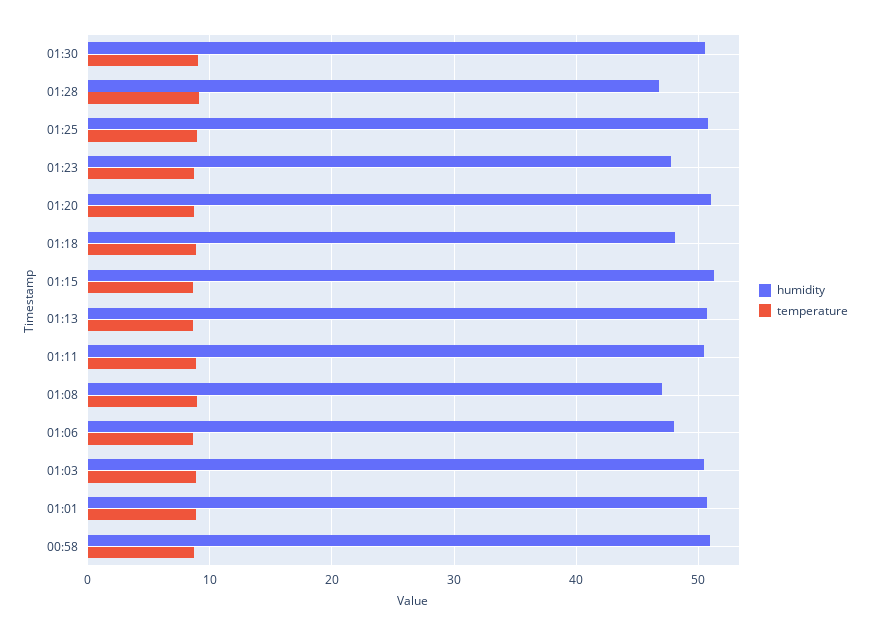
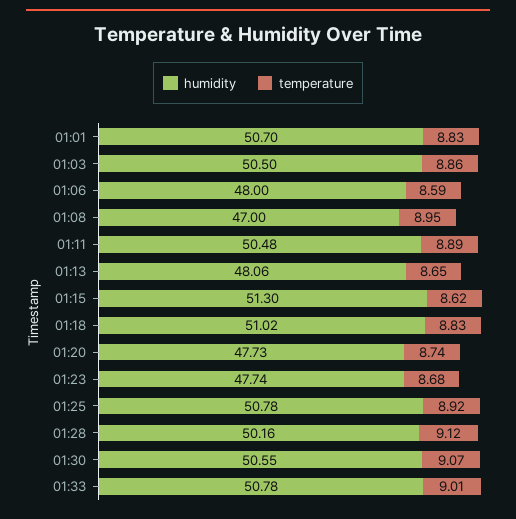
humidity, 01:28: 47 -> 50.16
humidity, 01:20: 51 -> 47.73
humidity, 01:18: 48 -> 51.02
humidity, 01:13: 51 -> 48.06
humidity, 00:58: 51 -> none
temperature, 00:58: 9 -> none
humidity, 01:33: none -> 50.78
temperature, 01:33: none -> 9.01

